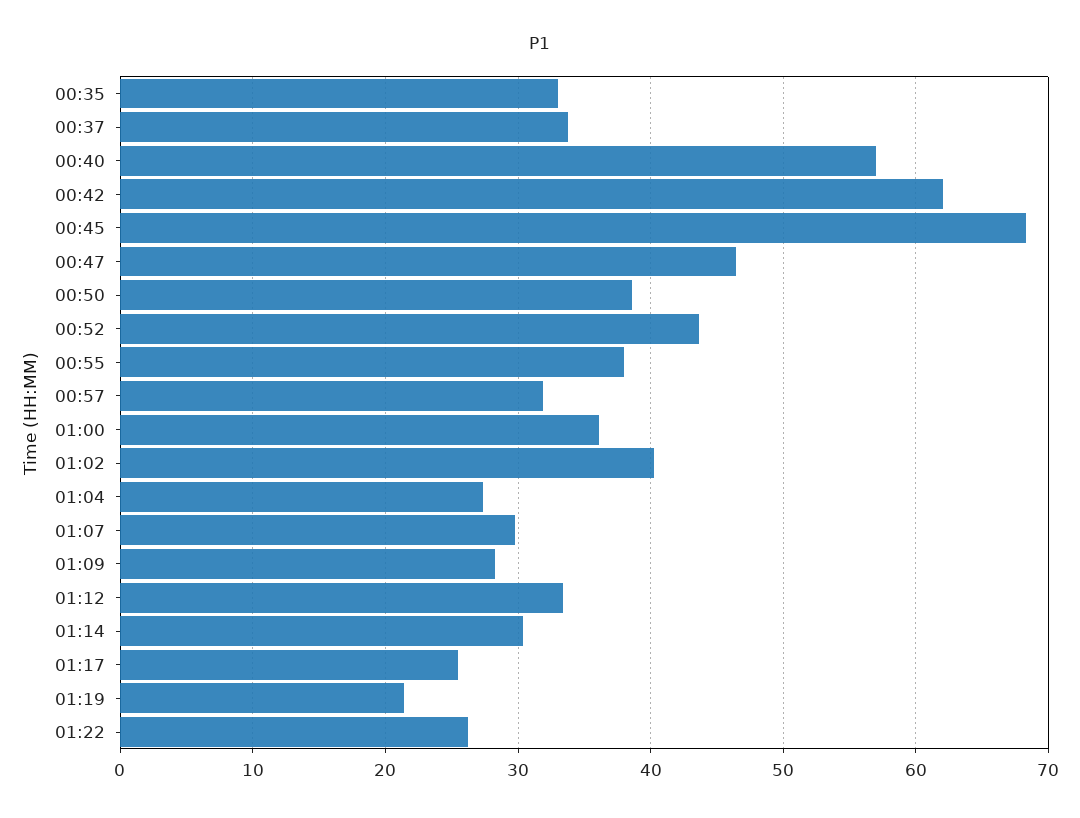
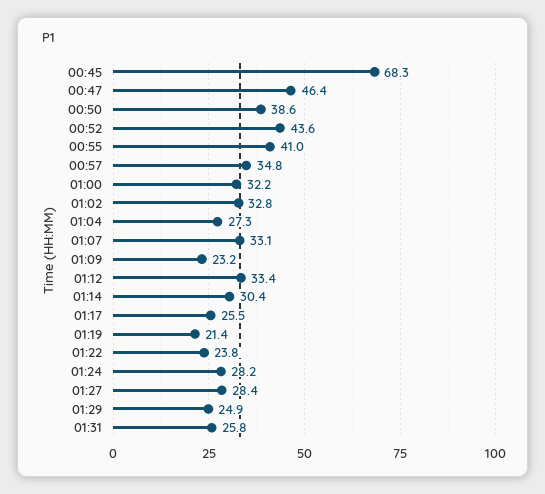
00:35: 33 -> none
00:37: 34 -> none
00:40: 57 -> none
00:42: 62 -> none
00:55: 38 -> 41
00:57: 32 -> 34.8
01:00: 36 -> 32.2
01:02: 40 -> 32.8
01:07: 30 -> 33.1
01:09: 28 -> 23.2
01:22: 26 -> 23.8
01:24: none -> 28.2
01:27: none -> 28.4
01:29: none -> 24.9
01:31: none -> 25.8

